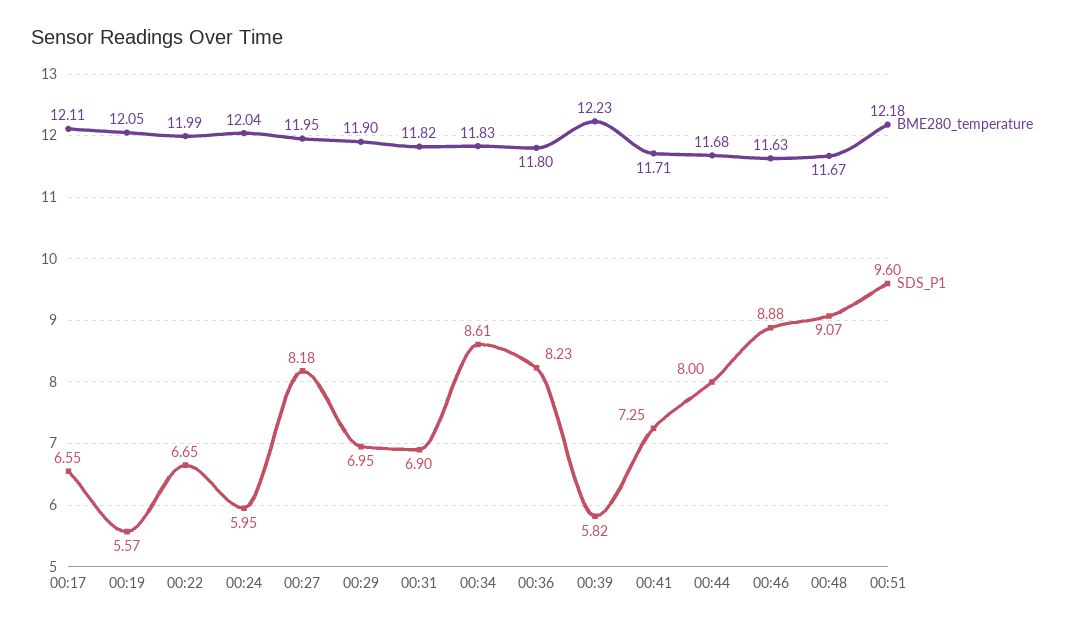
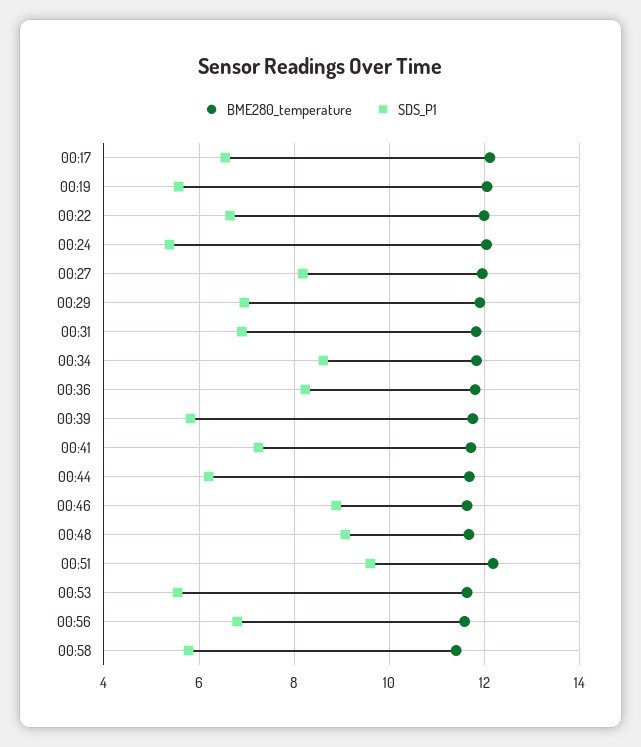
SDS_P1, 00:24: 5.95 -> 5.4
BME280_temperature, 00:39: 12.23 -> 11.8
SDS_P1, 00:44: 8 -> 6.2
BME280_temperature, 00:53: none -> 11.6
SDS_P1, 00:53: none -> 5.6
BME280_temperature, 00:56: none -> 11.6
SDS_P1, 00:56: none -> 6.8
BME280_temperature, 00:58: none -> 11.4
SDS_P1, 00:58: none -> 5.8

